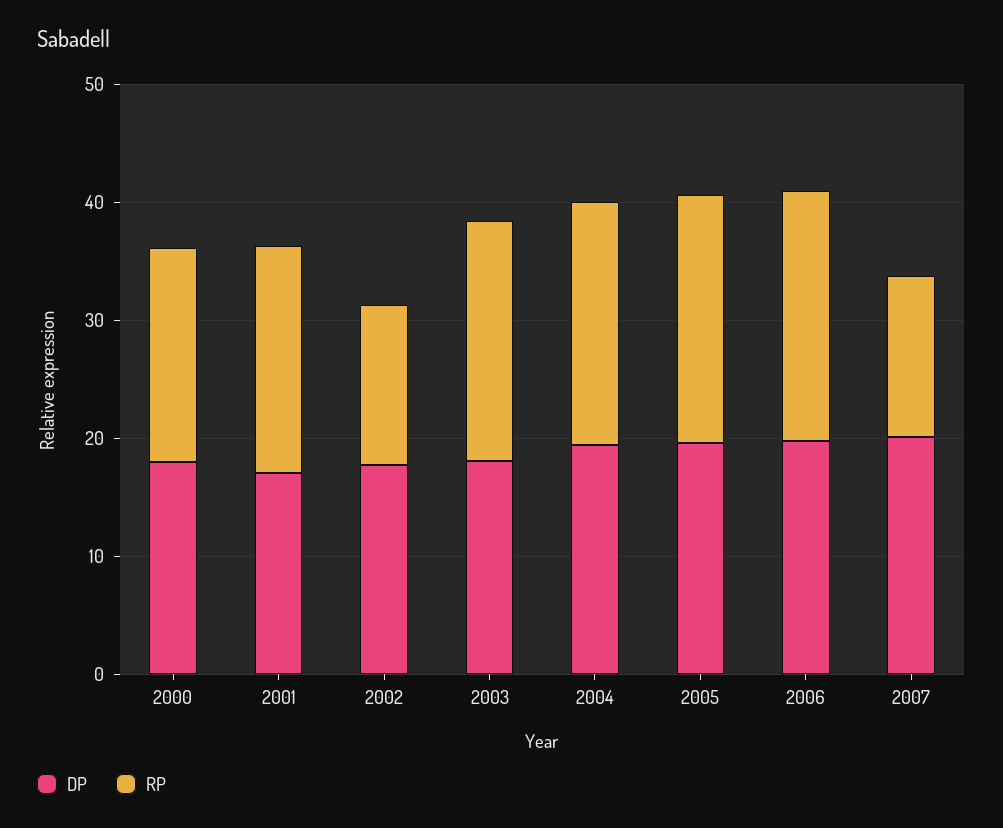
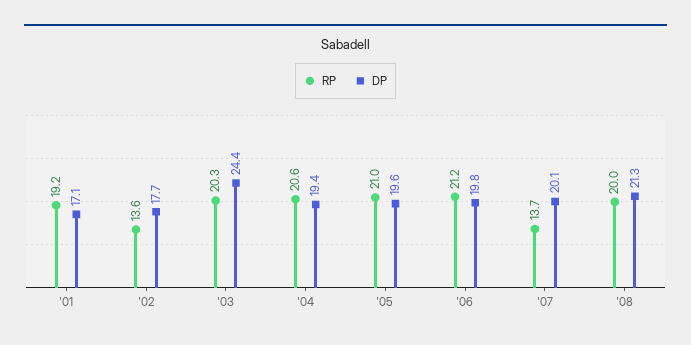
DP, 2000: 18 -> none
RP, 2000: 18 -> none
DP, 2003: 18 -> 24.4
RP, '08: none -> 20
DP, '08: none -> 21.3

